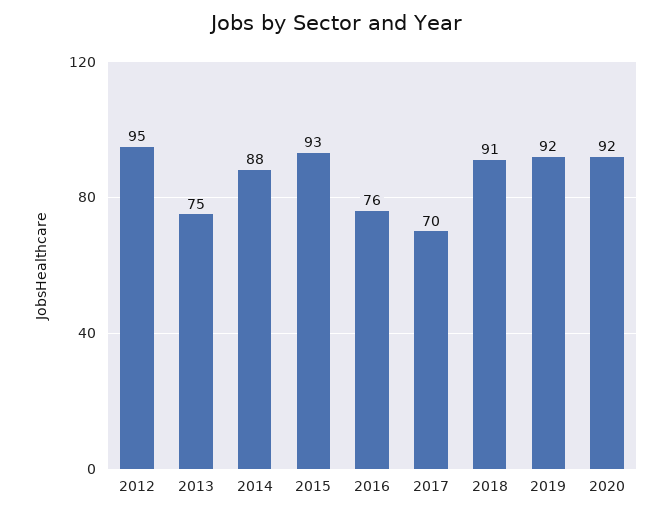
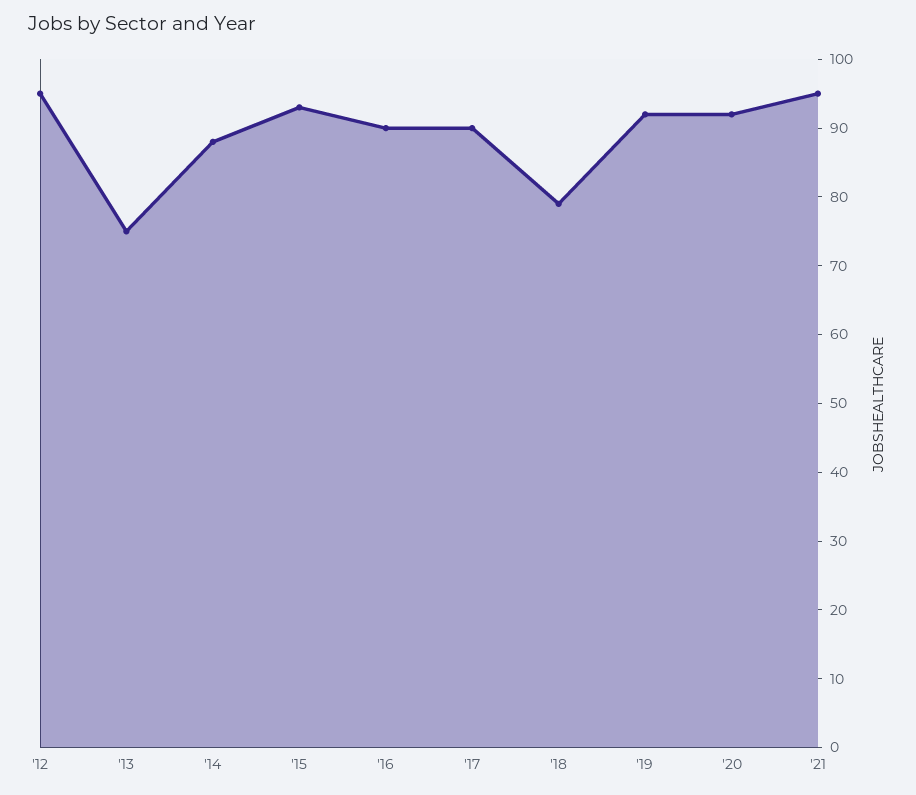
2016: 76 -> 90
2017: 70 -> 90
2018: 91 -> 80
'21: none -> 95

